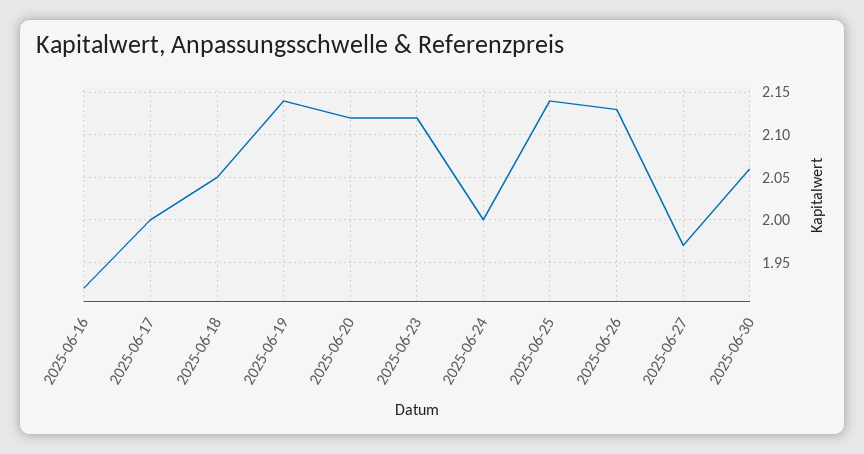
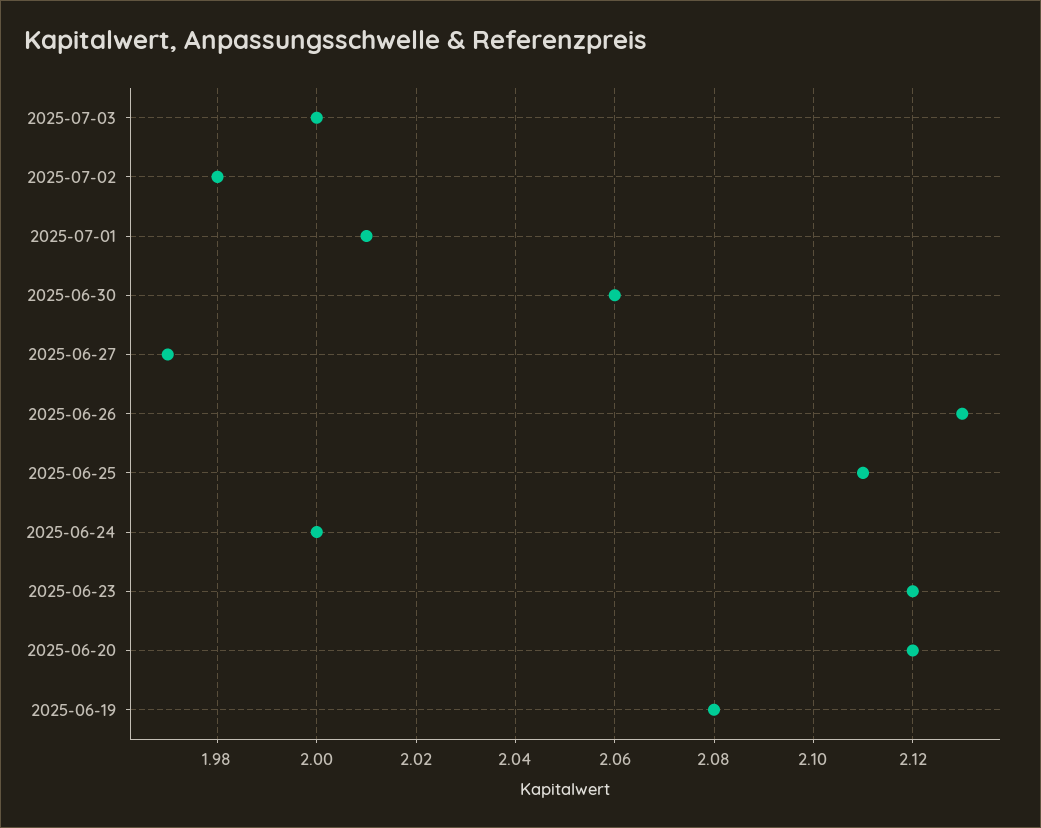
2025-06-16: 1.92 -> none
2025-06-17: 2 -> none
2025-06-18: 2.05 -> none
2025-06-19: 2.14 -> 2.08
2025-06-25: 2.14 -> 2.11
2025-07-03: none -> 2
2025-07-02: none -> 1.98
2025-07-01: none -> 2.01

